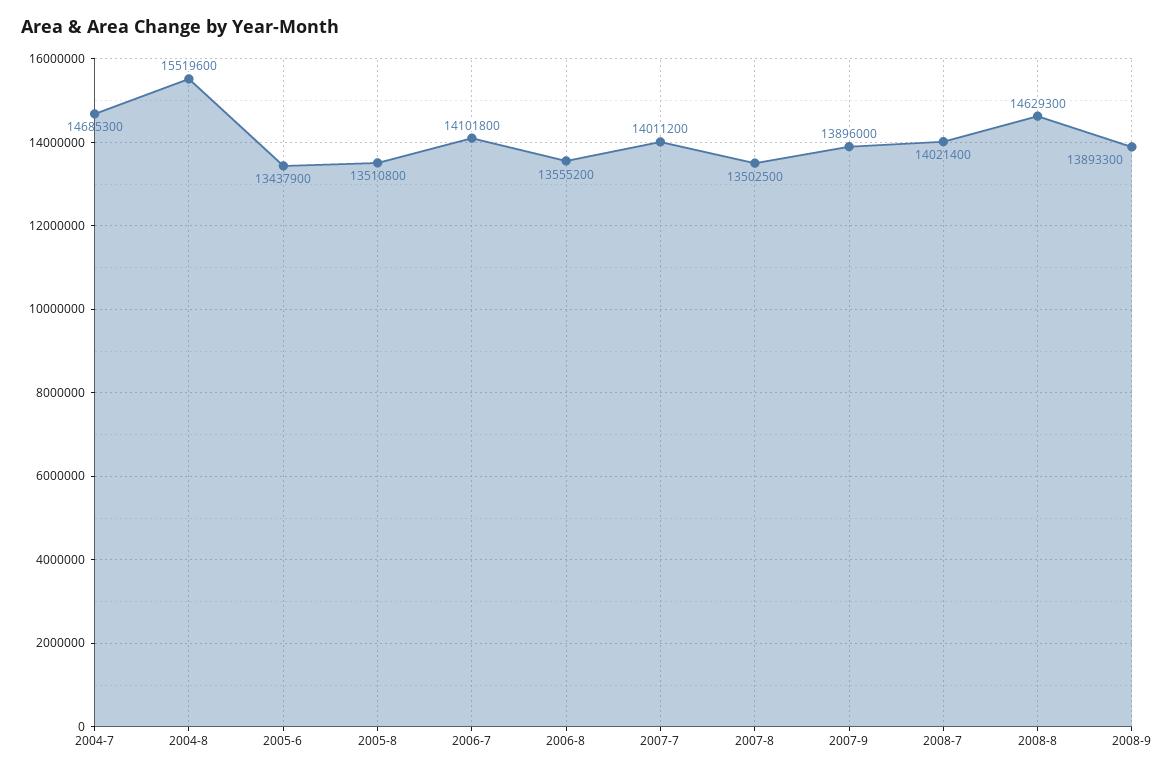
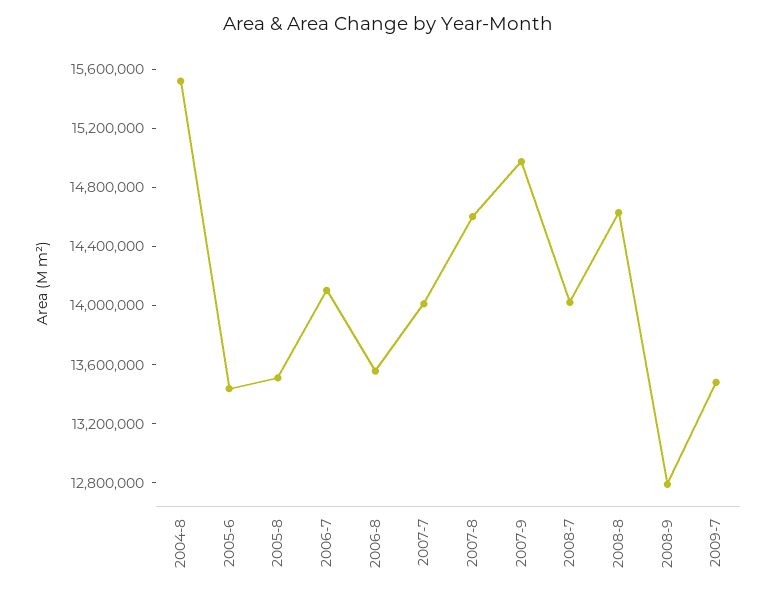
2004-7: 14685300 -> none
2007-8: 13502500 -> 14600000
2007-9: 13896000 -> 15000000
2008-9: 13893300 -> 12800000
2009-7: none -> 13500000

